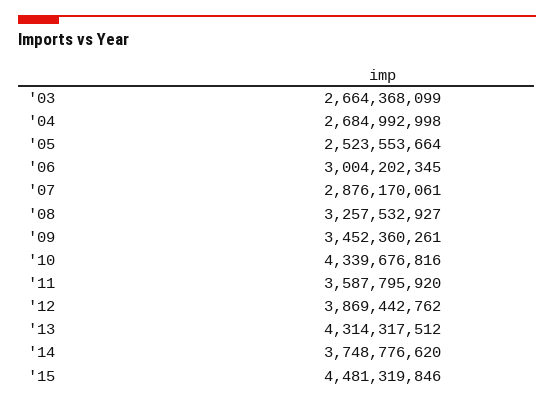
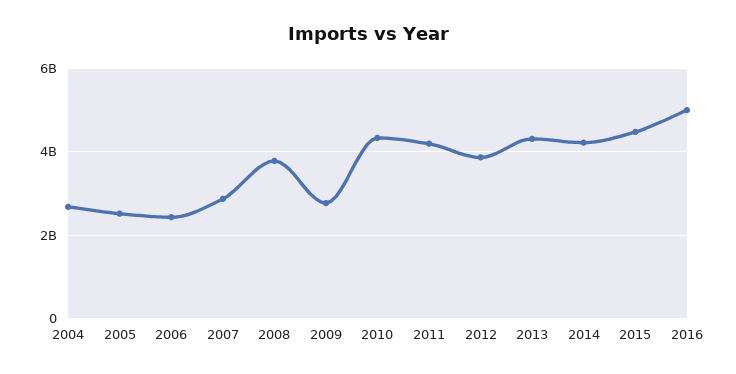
'03: 2664368099 -> none
'06: 3004202345 -> 2400000000
'08: 3257532927 -> 3800000000
'09: 3452360261 -> 2800000000
'11: 3587795920 -> 4200000000
'14: 3748776620 -> 4200000000
2016: none -> 5000000000

